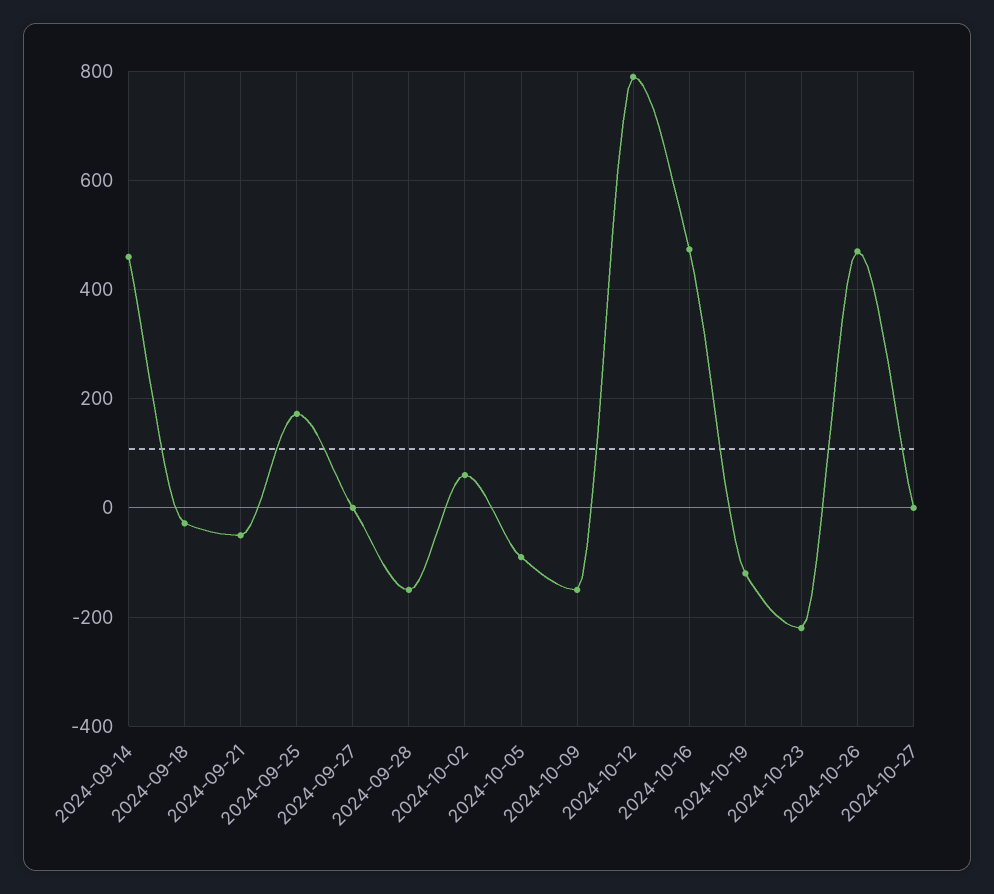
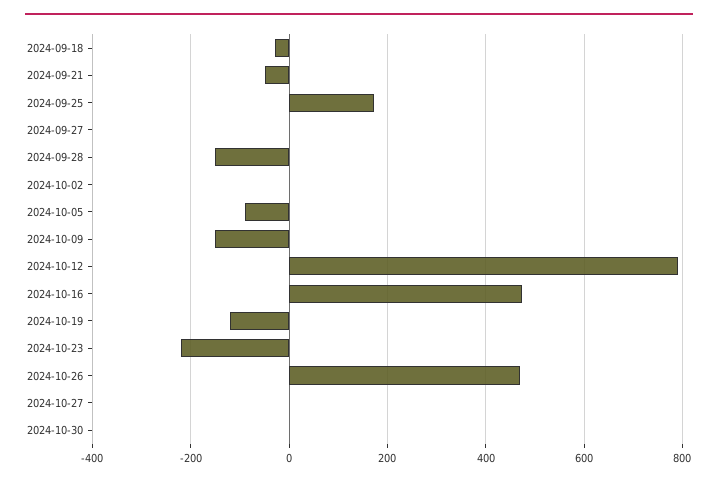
2024-09-14: 460 -> none
2024-10-02: 60 -> 0
2024-10-30: none -> 0

